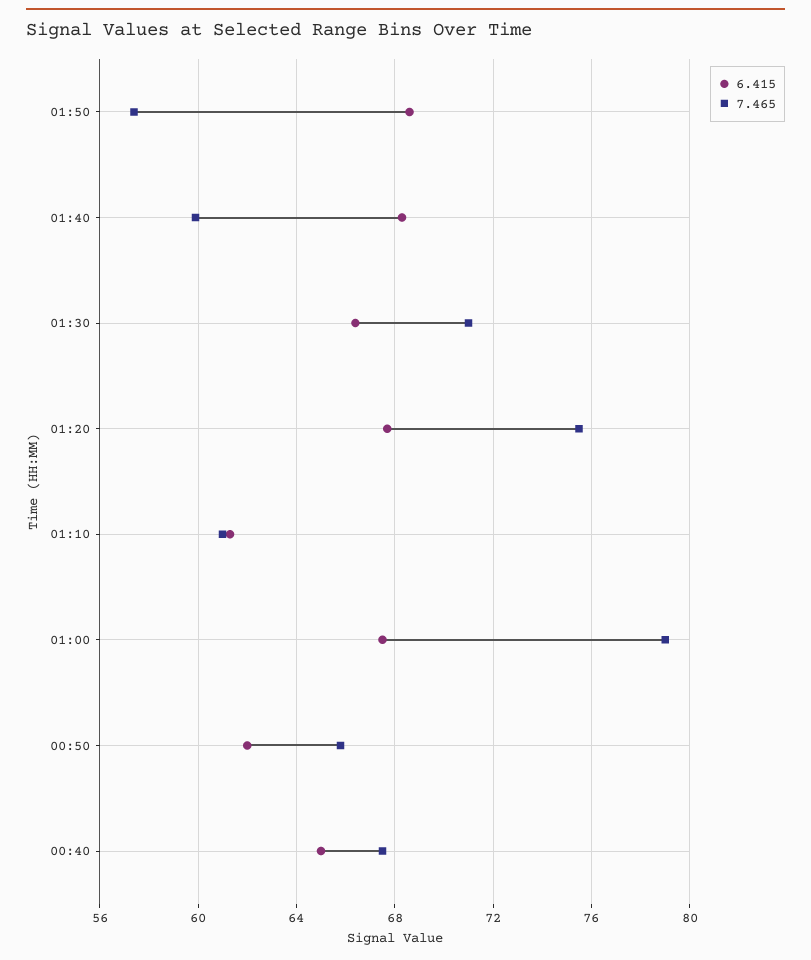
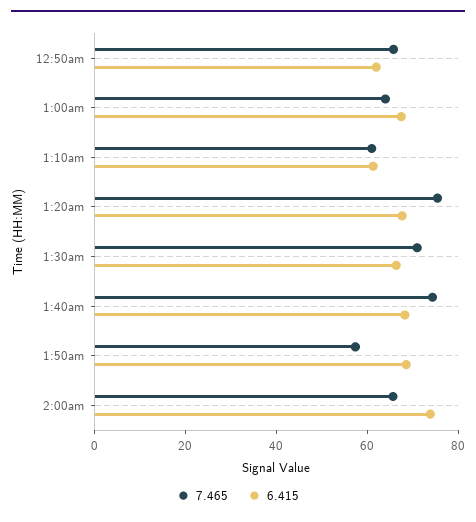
7.465, 01:40: 60 -> 75
7.465, 01:00: 79 -> 65
6.415, 00:40: 65 -> none
7.465, 00:40: 67.5 -> none
7.465, 2:00am: none -> 65
6.415, 2:00am: none -> 75

